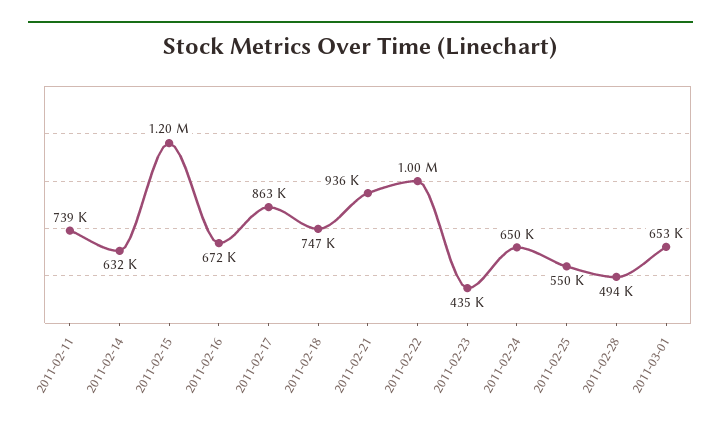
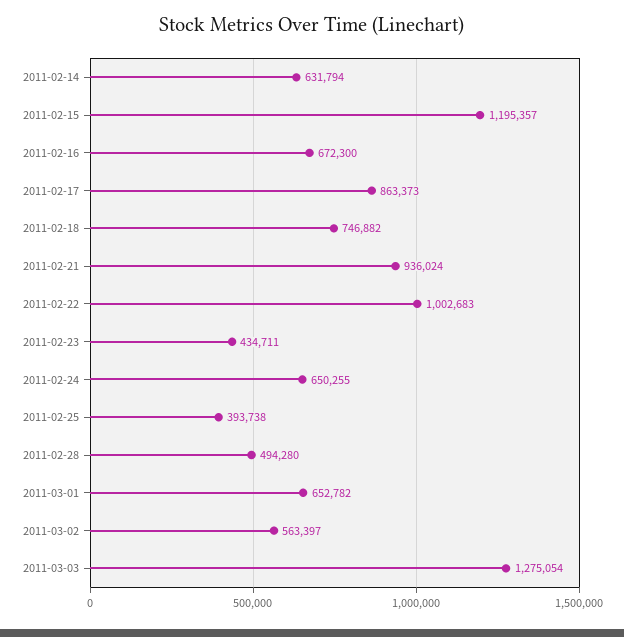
2011-02-11: 739000 -> none
2011-02-25: 550000 -> 393738
2011-03-02: none -> 563397
2011-03-03: none -> 1275054

